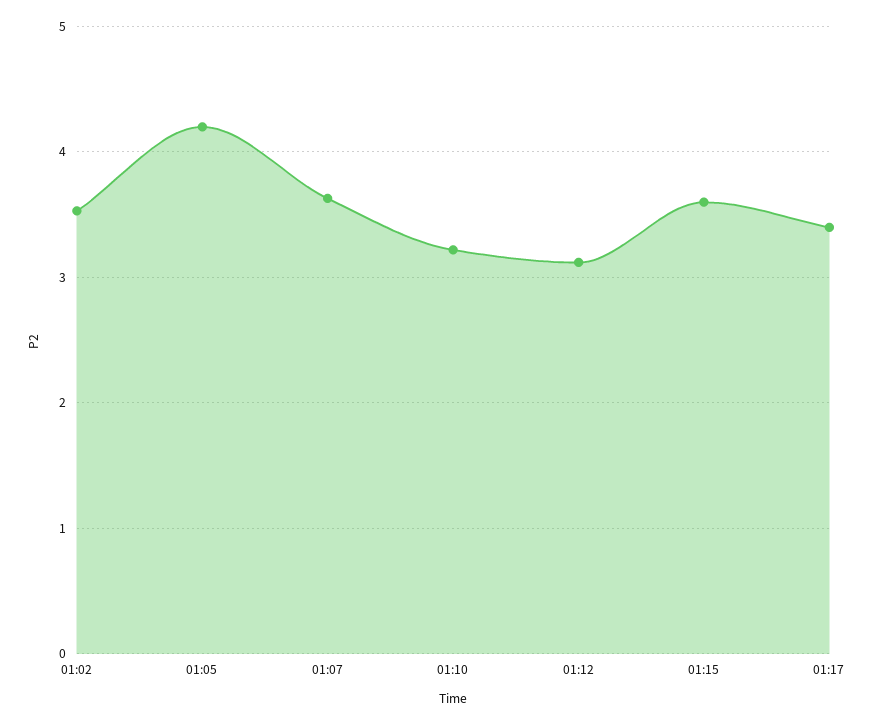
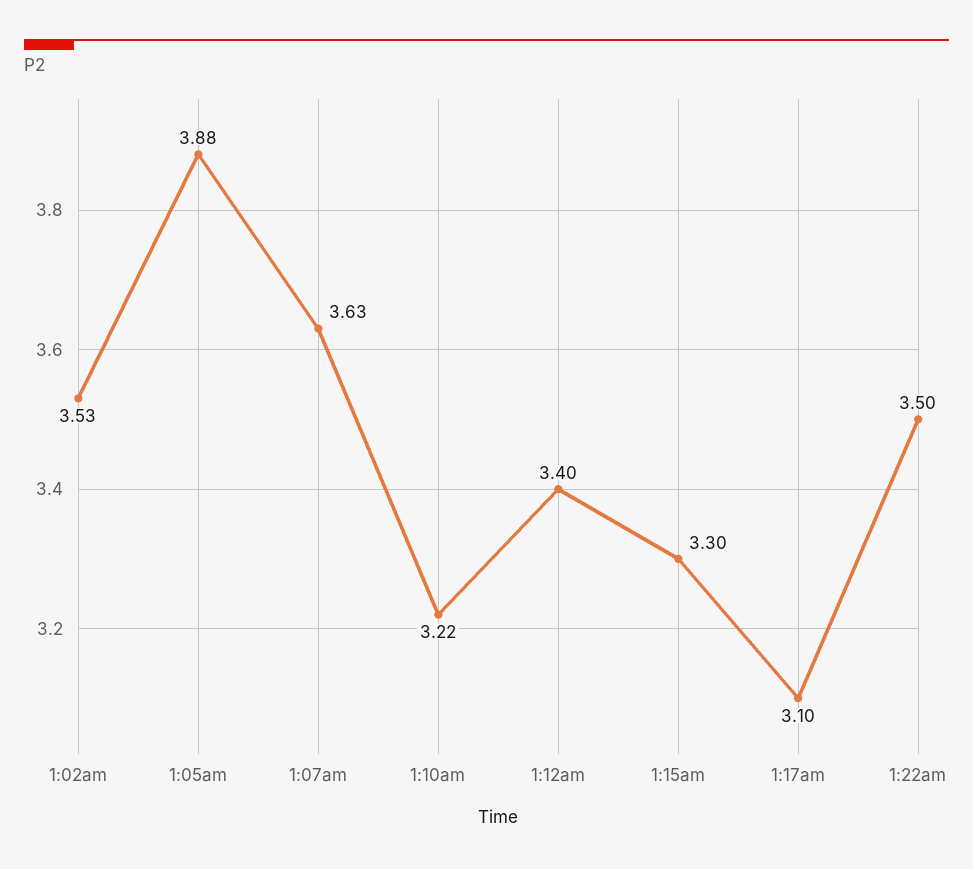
01:05: 4.2 -> 3.88
01:12: 3.1 -> 3.4
01:15: 3.6 -> 3.3
01:17: 3.4 -> 3.1
1:22am: none -> 3.5

